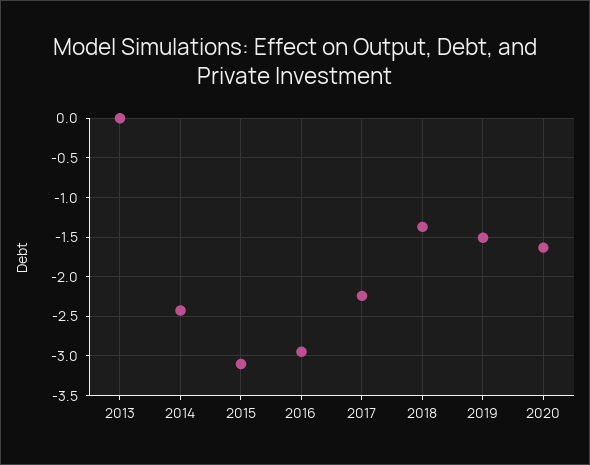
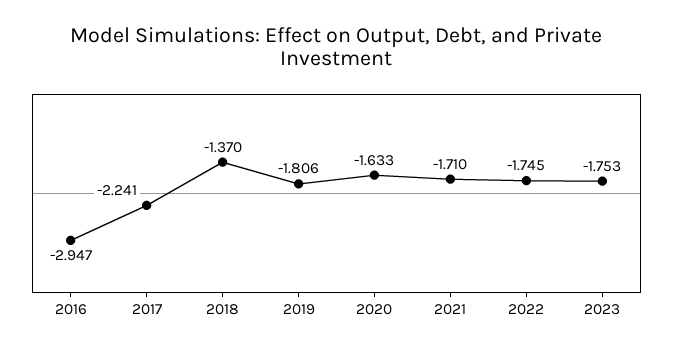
2013: 0 -> none
2014: -2.4 -> none
2015: -3.1 -> none
2019: -1.5 -> -1.806
2021: none -> -1.71
2022: none -> -1.745
2023: none -> -1.753

